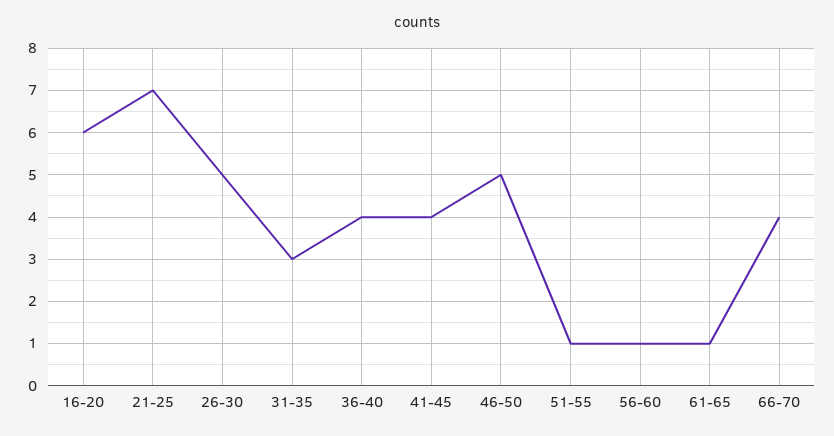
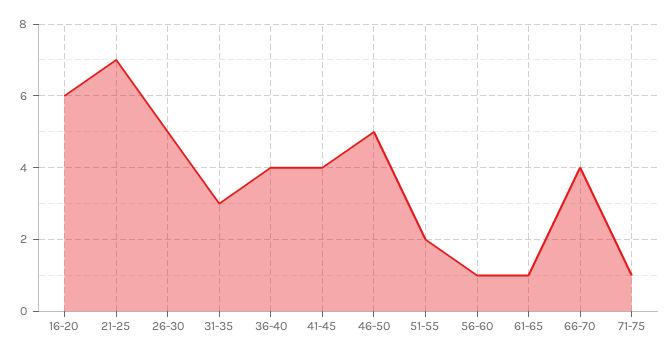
51-55: 1 -> 2
71-75: none -> 1

